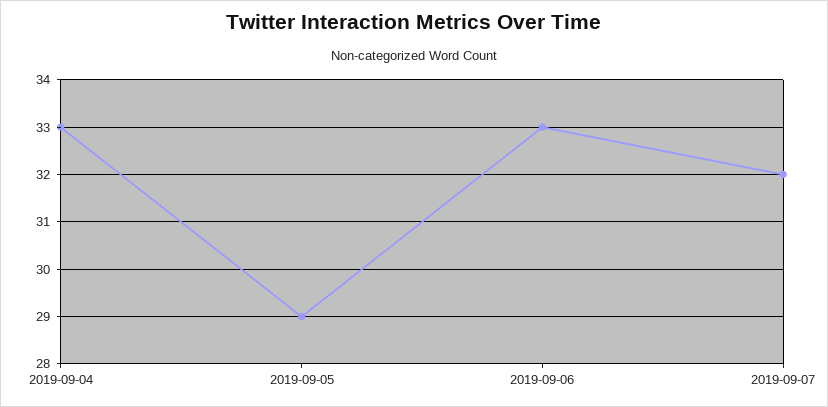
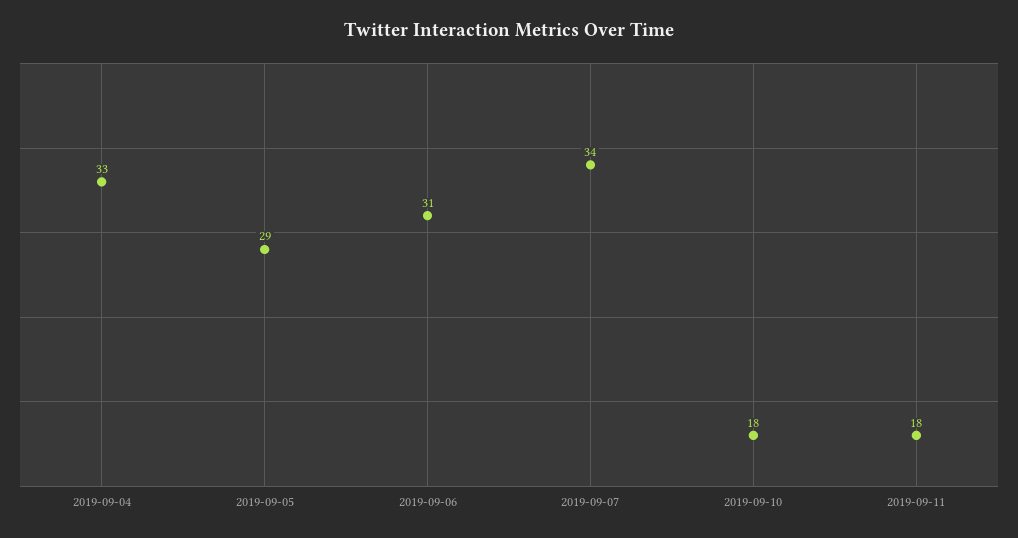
2019-09-06: 33 -> 31
2019-09-07: 32 -> 34
2019-09-10: none -> 18
2019-09-11: none -> 18

